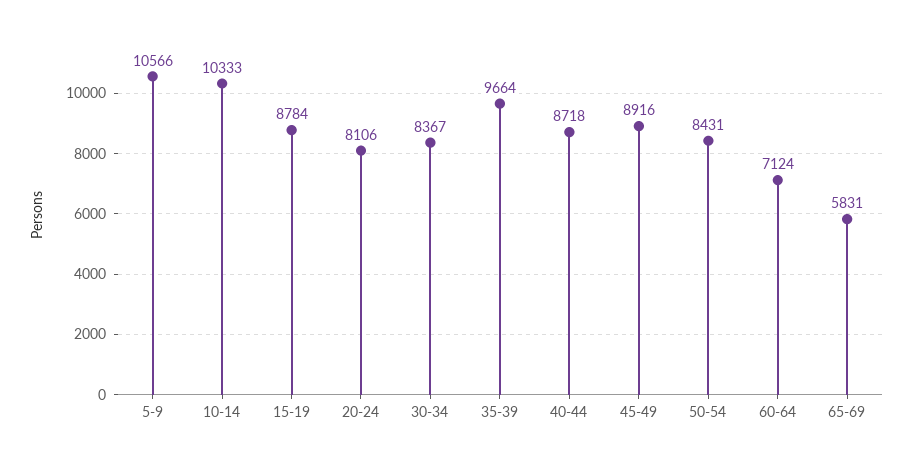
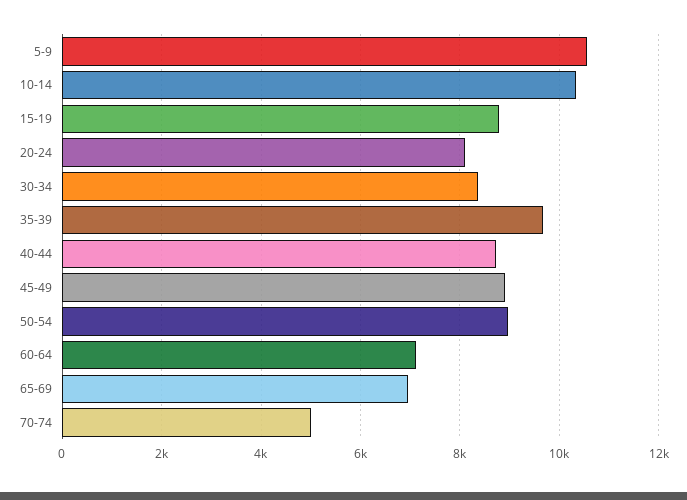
50-54: 8431 -> 9000
65-69: 5831 -> 7000
70-74: none -> 5000

